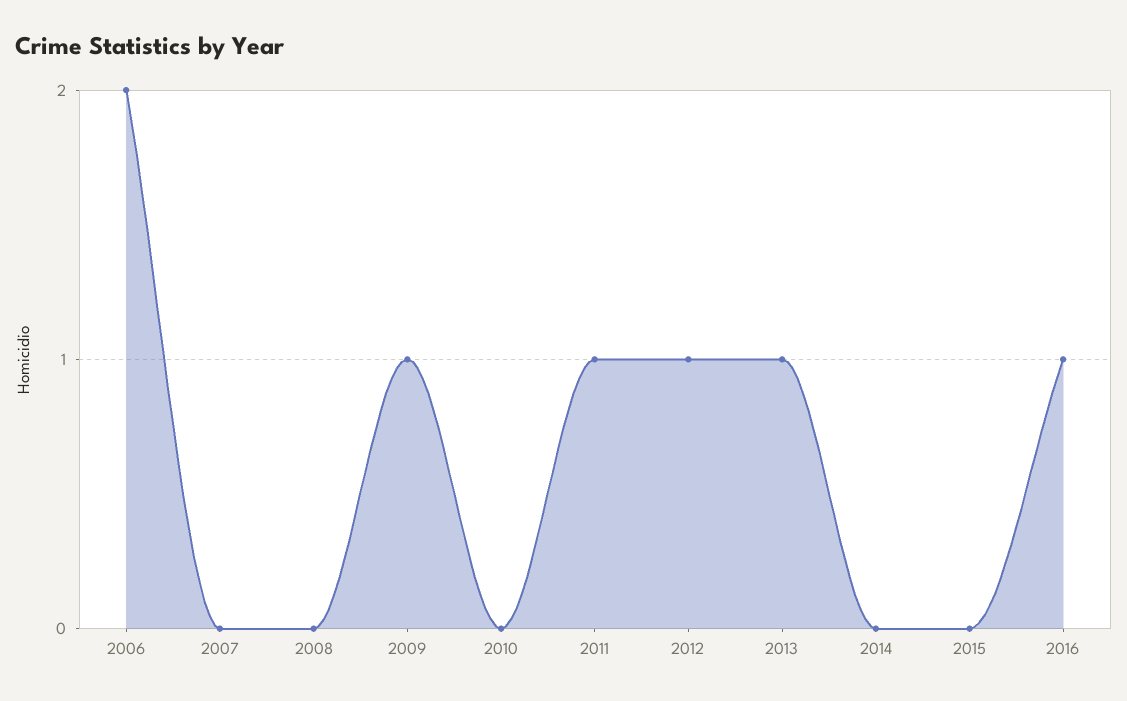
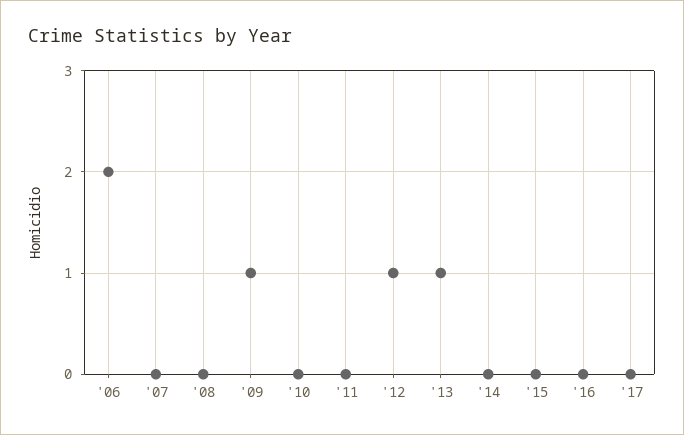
2011: 1 -> 0
2016: 1 -> 0
'17: none -> 0

